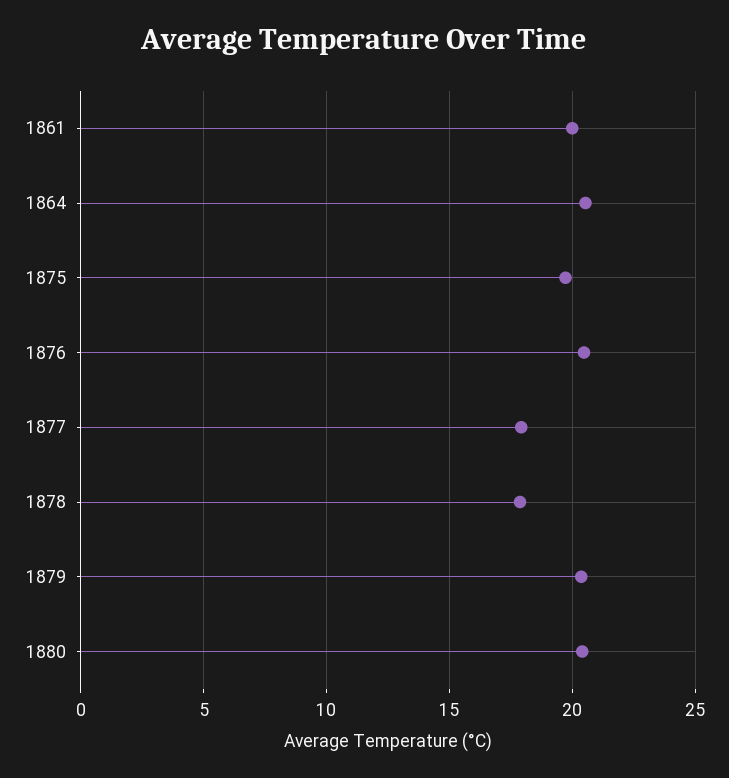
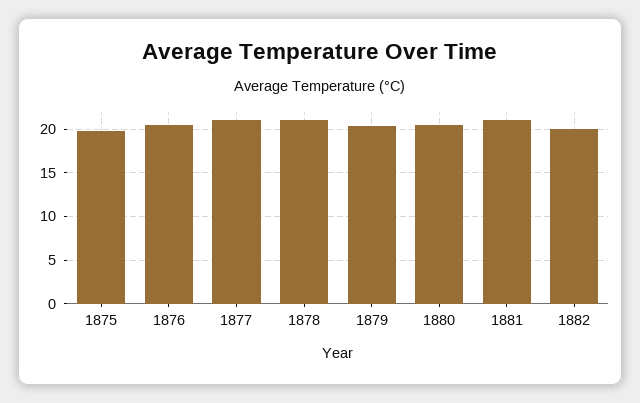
1861: 20 -> none
1864: 20.5 -> none
1877: 18 -> 21
1878: 18 -> 21
1881: none -> 21
1882: none -> 20

